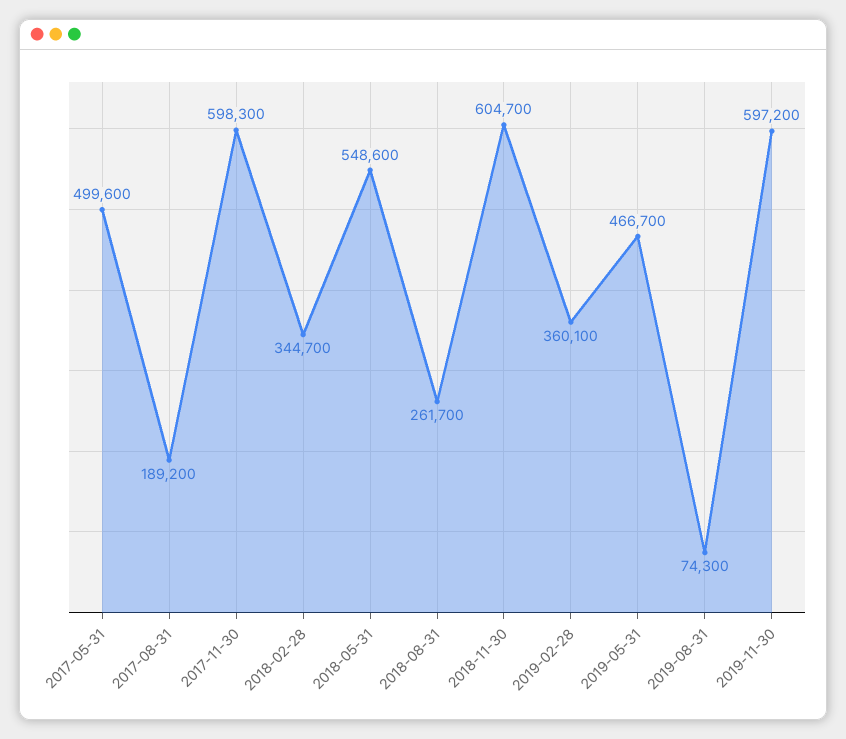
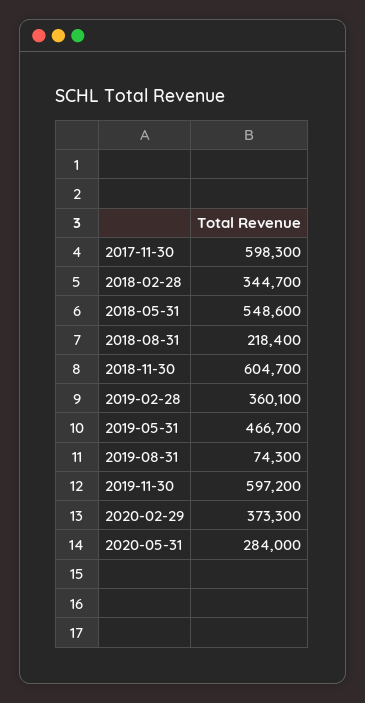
2017-05-31: 499600 -> none
2017-08-31: 189200 -> none
2018-08-31: 261700 -> 218400
2020-02-29: none -> 373300
2020-05-31: none -> 284000

